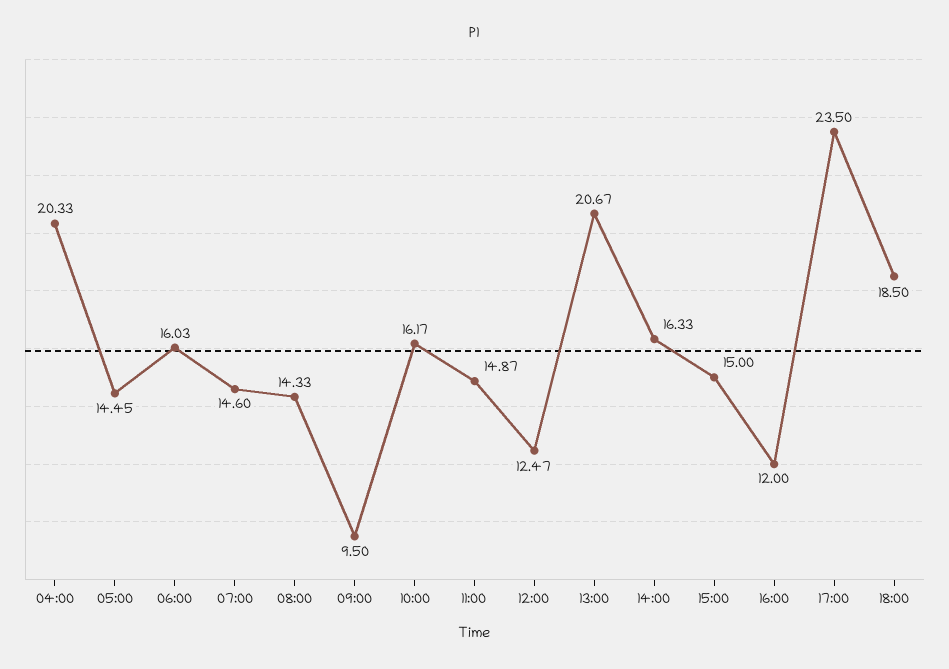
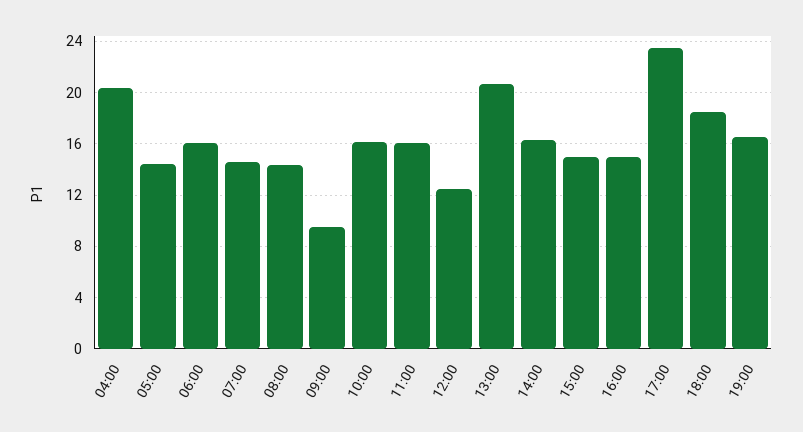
11:00: 14.87 -> 16
16:00: 12 -> 15
19:00: none -> 16.5

